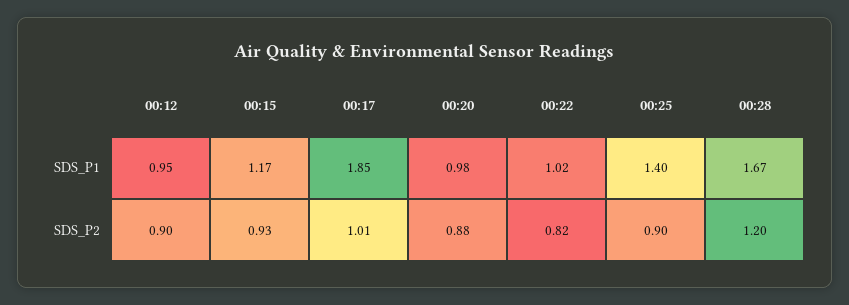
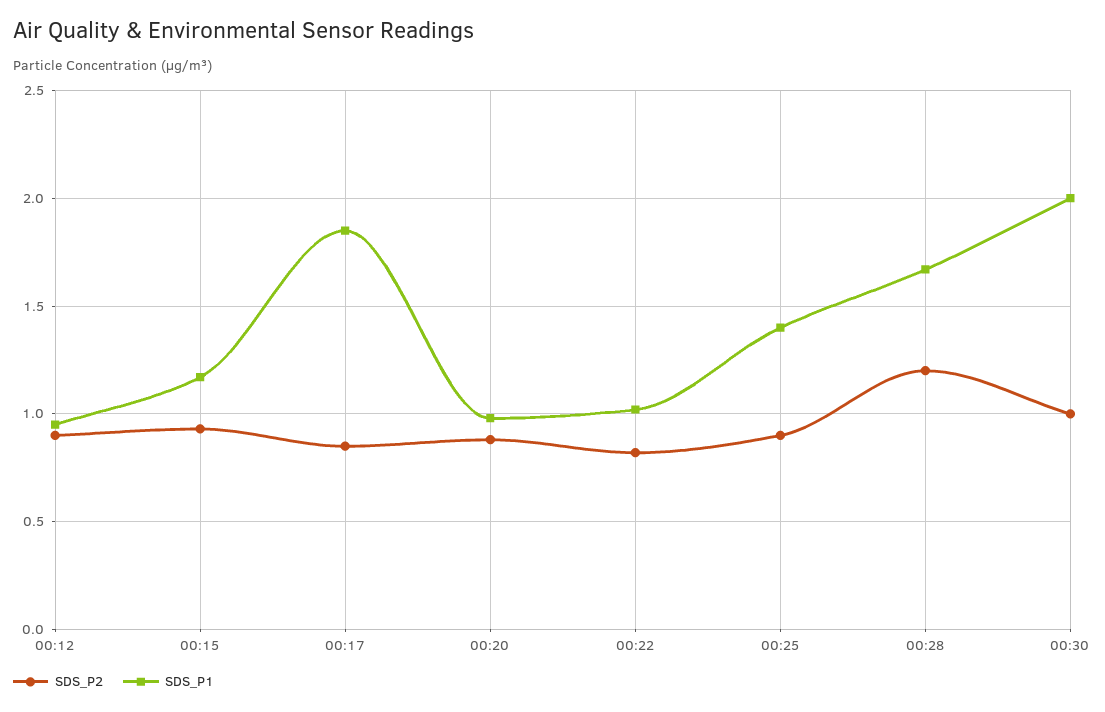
SDS_P2, 00:17: 1.01 -> 0.85
SDS_P2, 00:30: none -> 1
SDS_P1, 00:30: none -> 2

